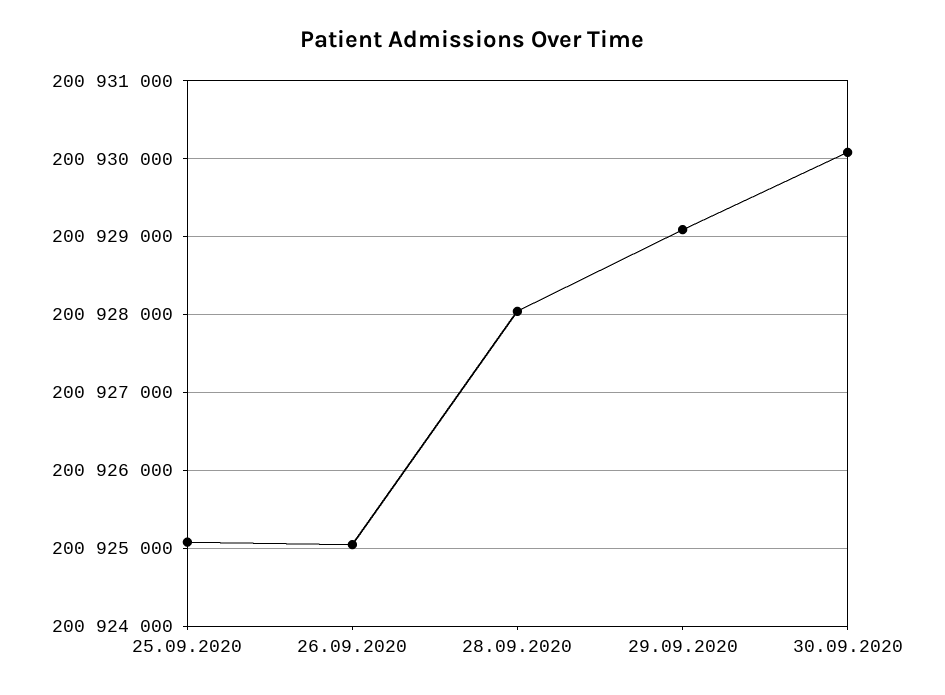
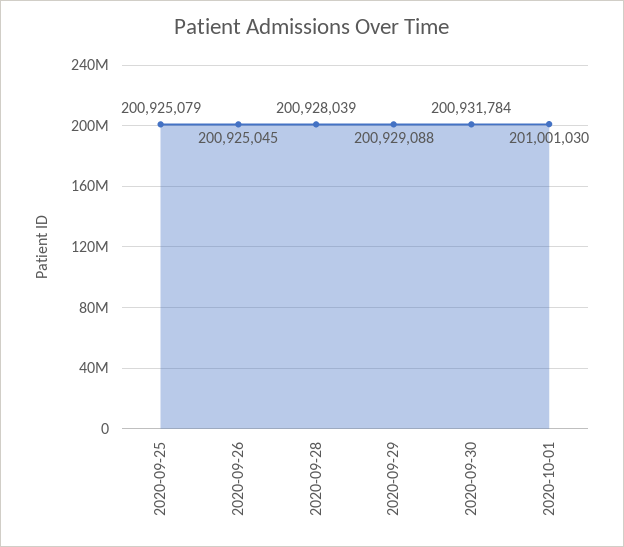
30.09.2020: 200930100 -> 200931784
2020-10-01: none -> 201001030

